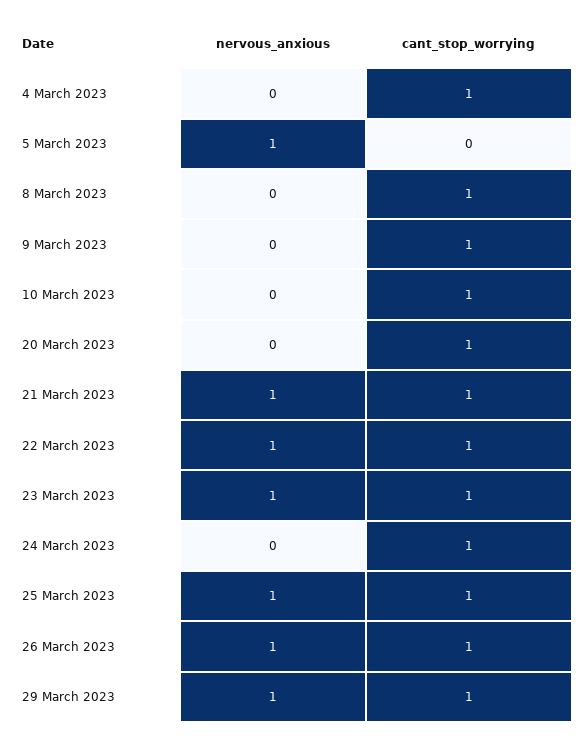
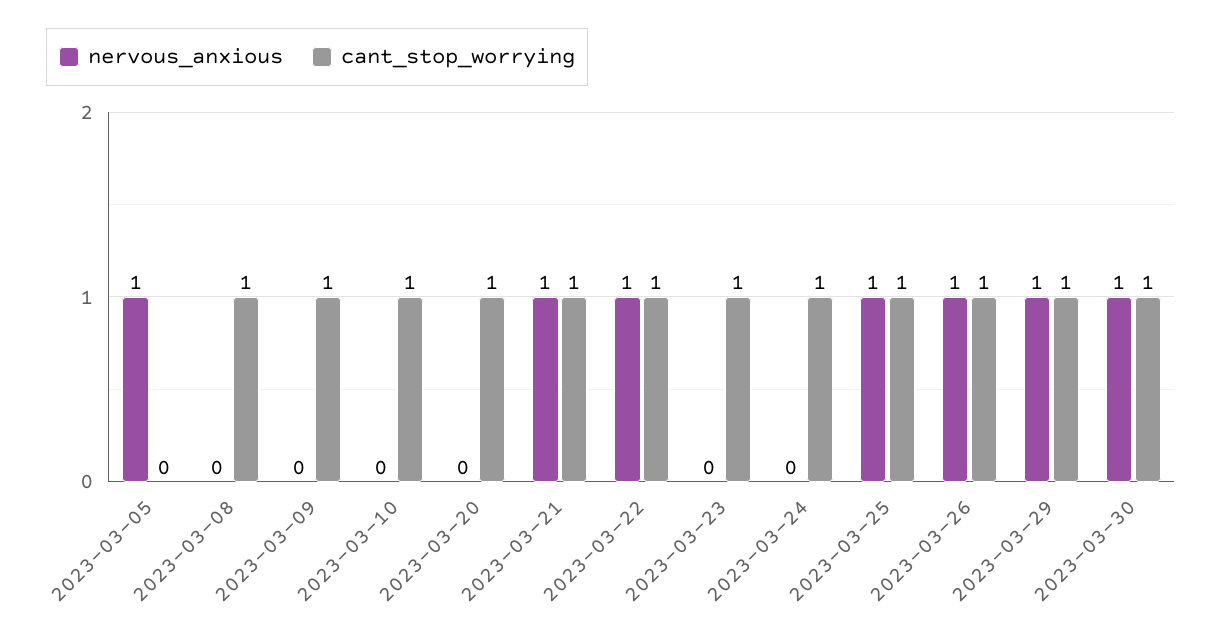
nervous_anxious, 4 March 2023: 0 -> none
cant_stop_worrying, 4 March 2023: 1 -> none
nervous_anxious, 23 March 2023: 1 -> 0
nervous_anxious, 2023-03-30: none -> 1
cant_stop_worrying, 2023-03-30: none -> 1

